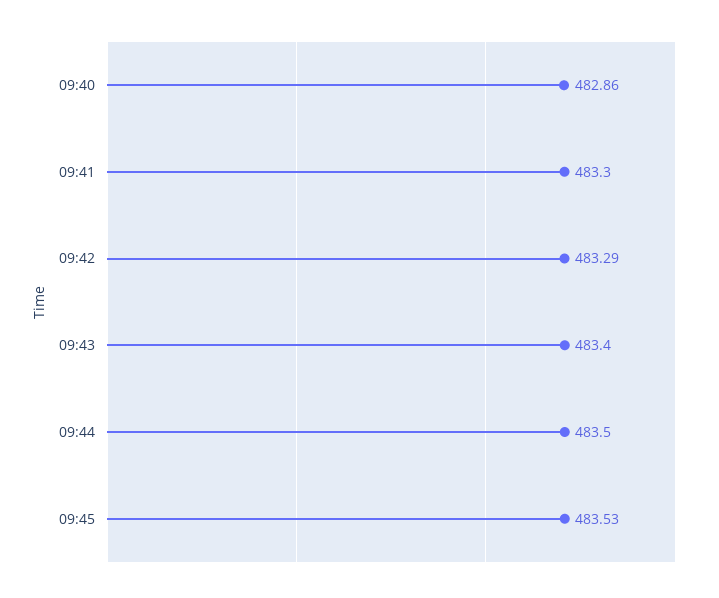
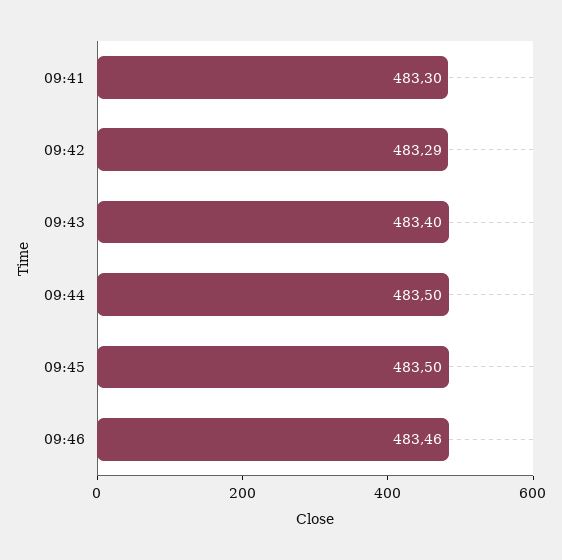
09:40: 482.86 -> none
09:45: 483.53 -> 483.5
09:46: none -> 483.46

